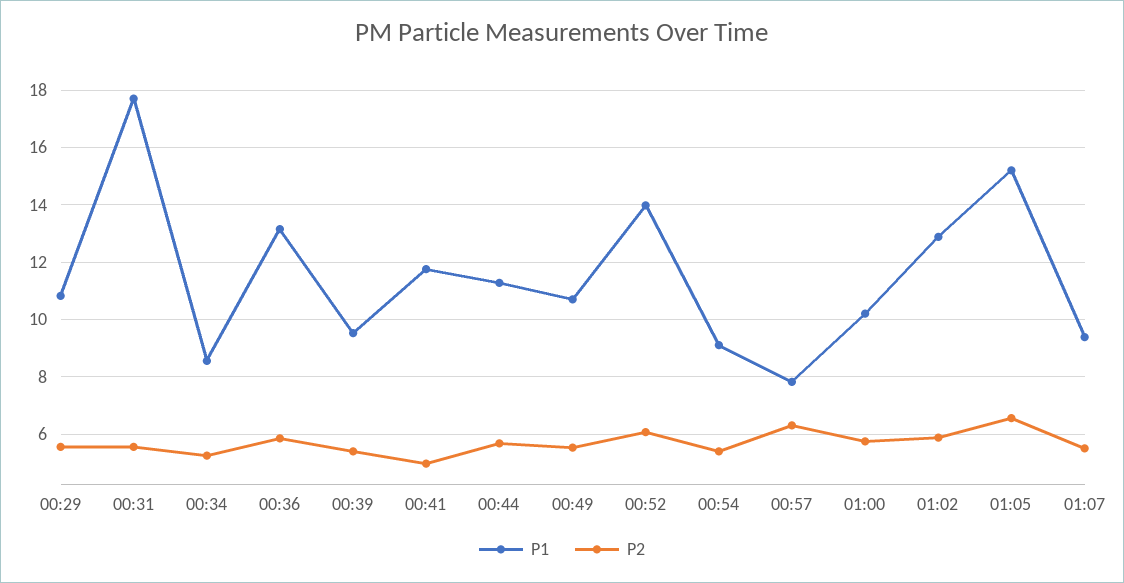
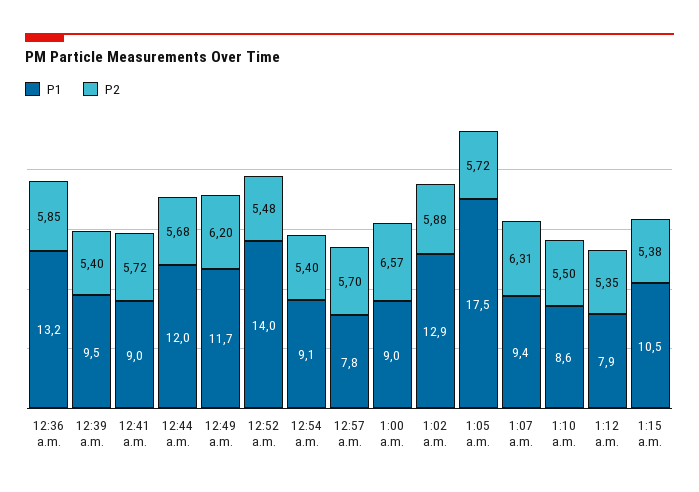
P1, 00:29: 10.75 -> none
P2, 00:29: 5.5 -> none
P1, 00:31: 17.75 -> none
P2, 00:31: 5.5 -> none
P1, 00:34: 8.5 -> none
P2, 00:34: 5.25 -> none
P1, 00:41: 11.75 -> 9
P2, 00:41: 5 -> 5.72
P1, 00:44: 11.25 -> 12
P1, 00:49: 10.75 -> 11.7
P2, 00:49: 5.5 -> 6.2
P2, 00:52: 6 -> 5.48
P2, 00:57: 6.25 -> 5.7
P1, 01:00: 10.25 -> 9
P2, 01:00: 5.75 -> 6.57
P1, 01:05: 15.25 -> 17.5
P2, 01:05: 6.5 -> 5.72
P2, 01:07: 5.5 -> 6.31
P1, 1:10 a.m.: none -> 8.6
P2, 1:10 a.m.: none -> 5.5
P1, 1:12 a.m.: none -> 7.9
P2, 1:12 a.m.: none -> 5.35
P1, 1:15 a.m.: none -> 10.5
P2, 1:15 a.m.: none -> 5.38

